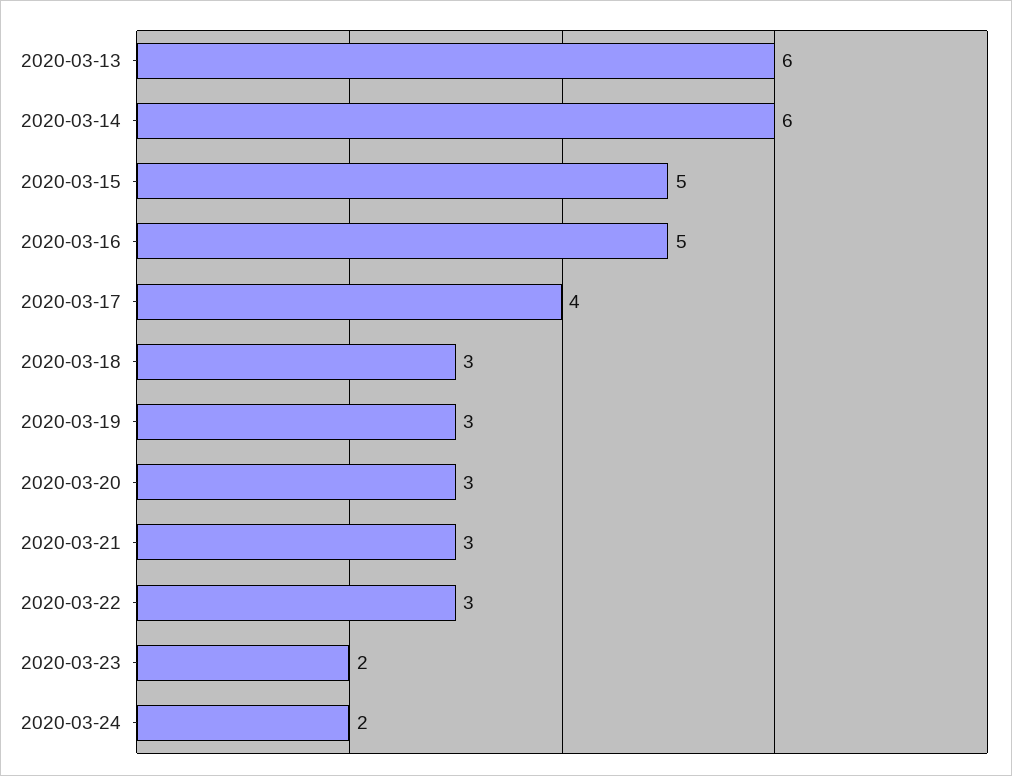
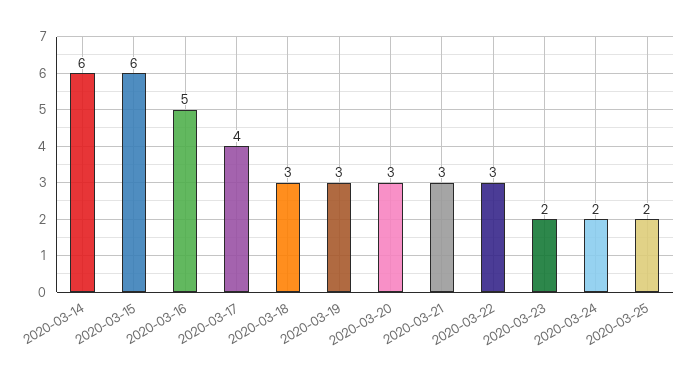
2020-03-13: 6 -> none
2020-03-15: 5 -> 6
2020-03-25: none -> 2

